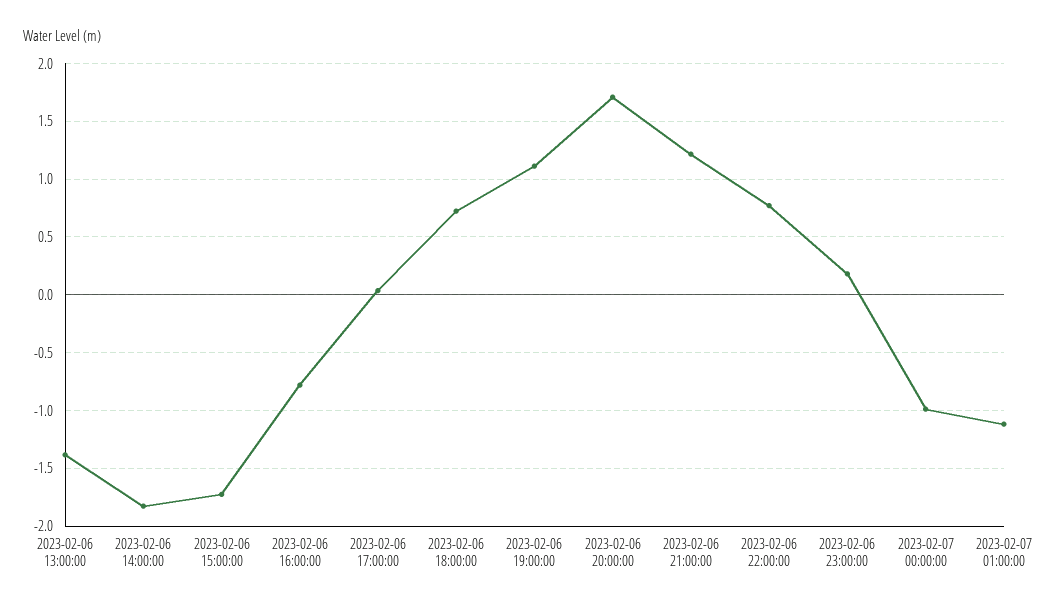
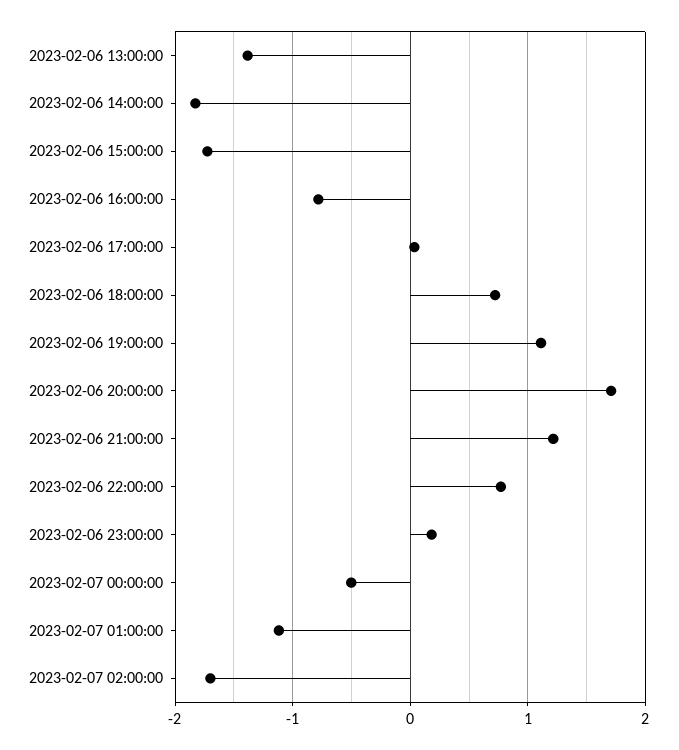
2023-02-07 00:00:00: -1 -> -0.5
2023-02-07 02:00:00: none -> -1.7

